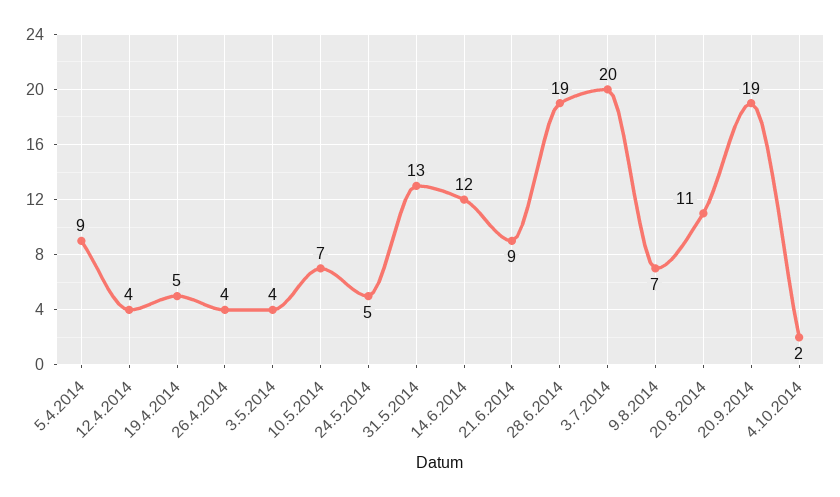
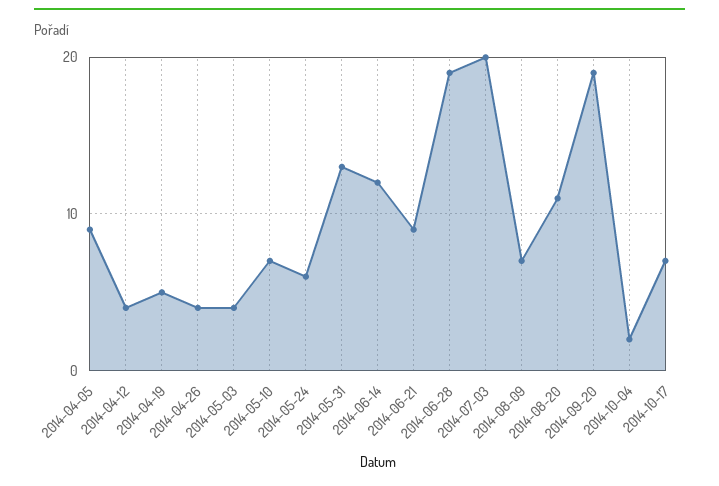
24.5.2014: 5 -> 6
2014-10-17: none -> 7

